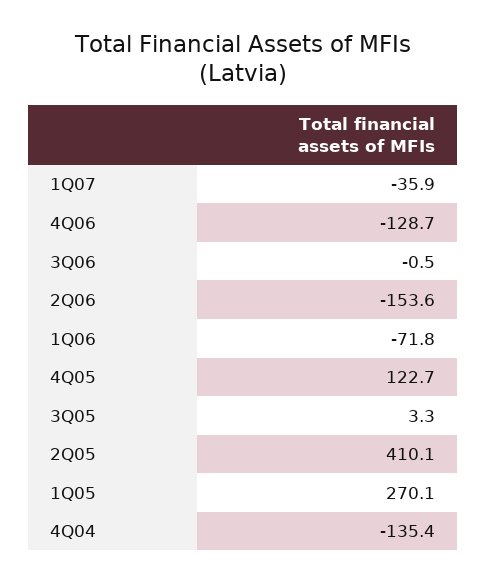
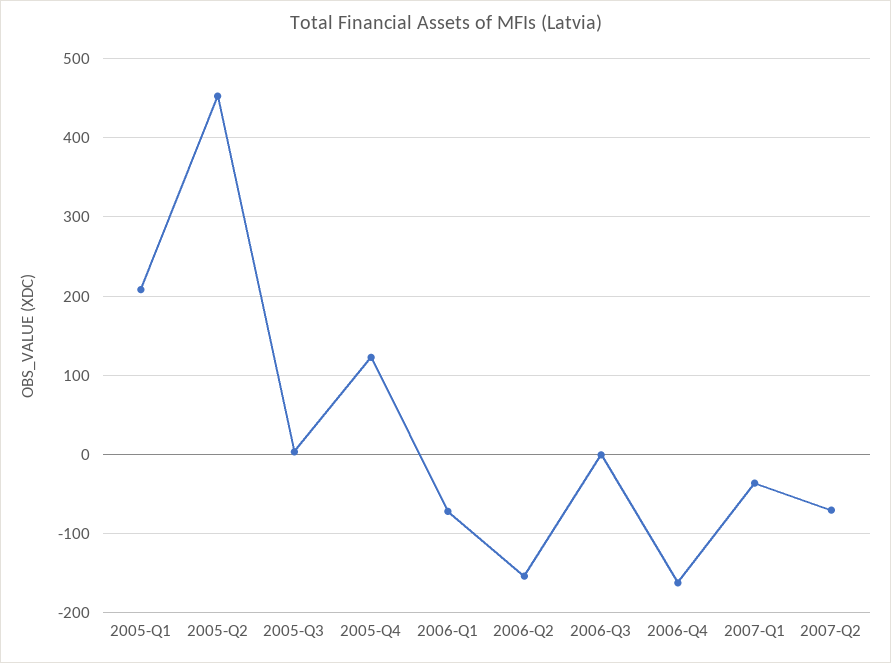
4Q06: -128.7 -> -160
2Q05: 410.1 -> 450
1Q05: 270.1 -> 210
4Q04: -135.4 -> none
2007-Q2: none -> -70

